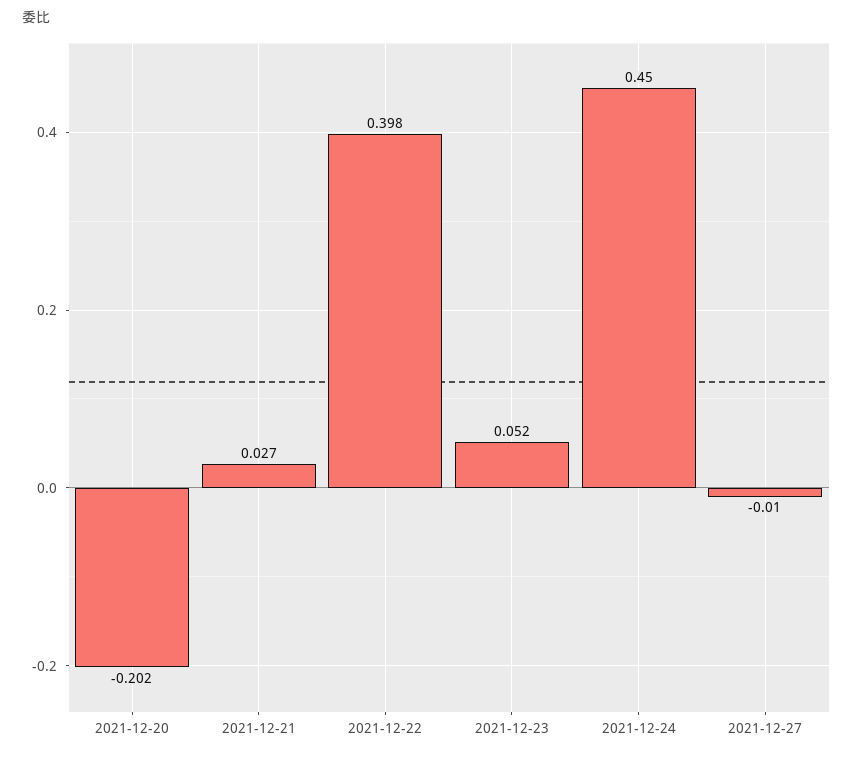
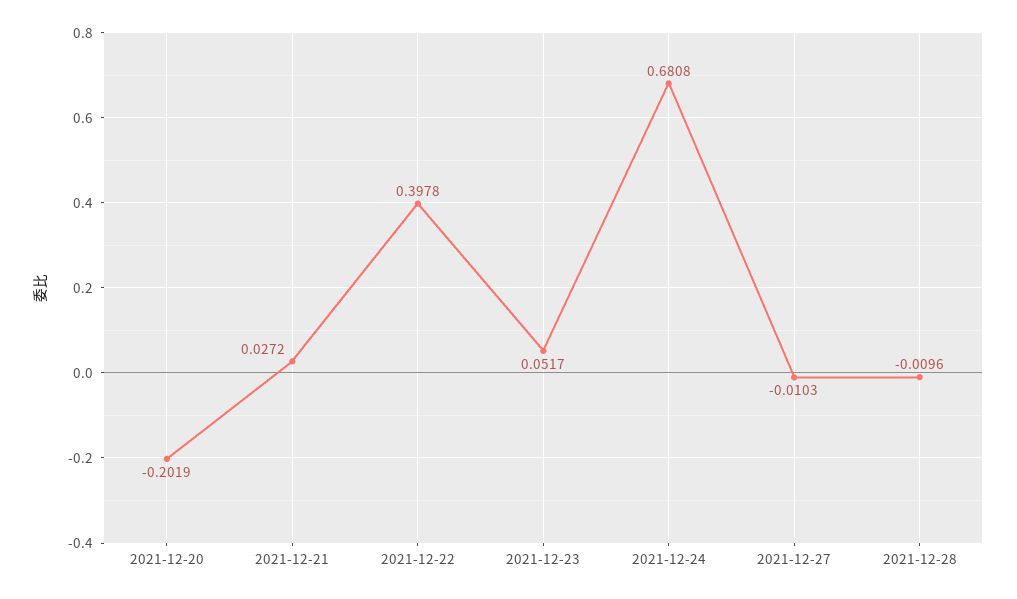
2021-12-24: 0.45 -> 0.6808
2021-12-28: none -> -0.0096

